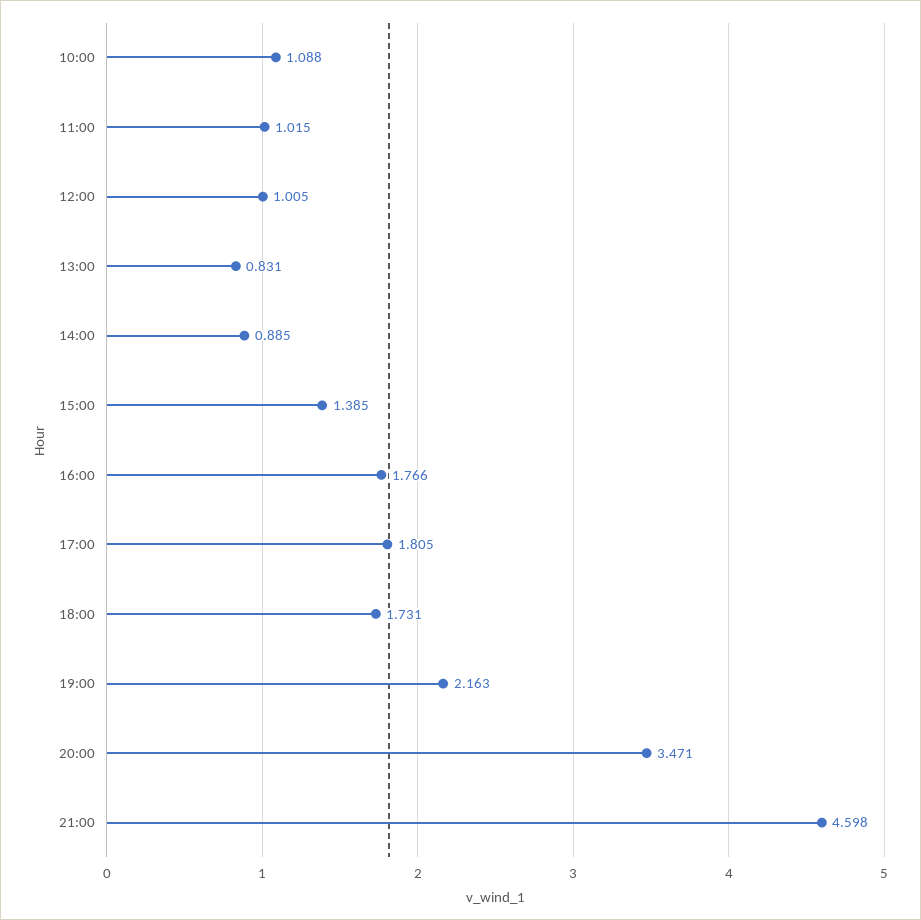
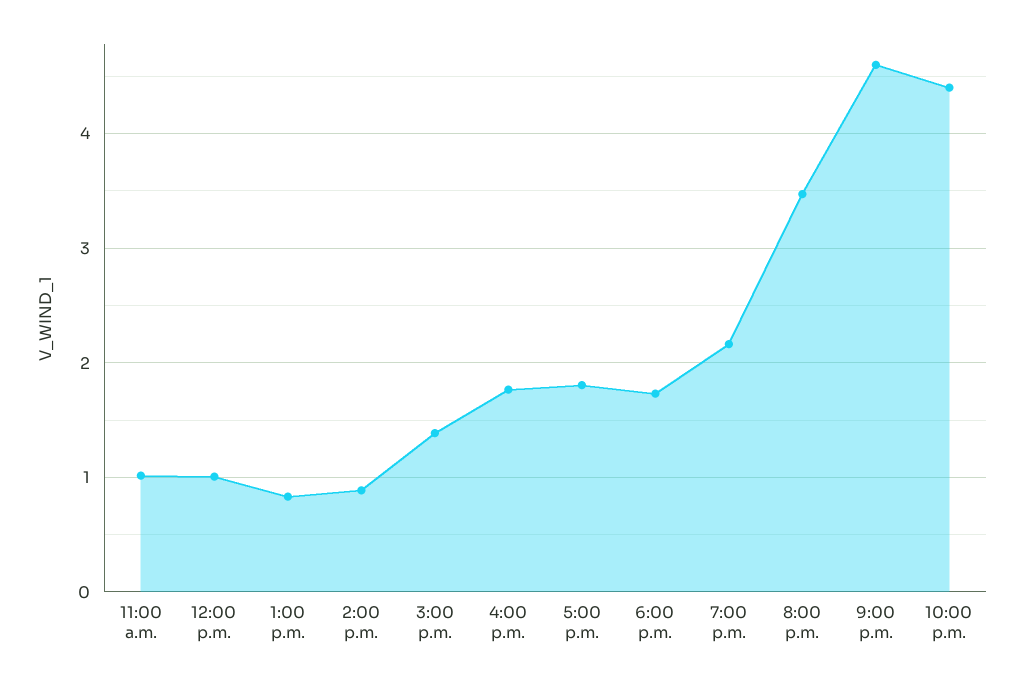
10:00: 1.088 -> none
10:00 p.m.: none -> 4.4

